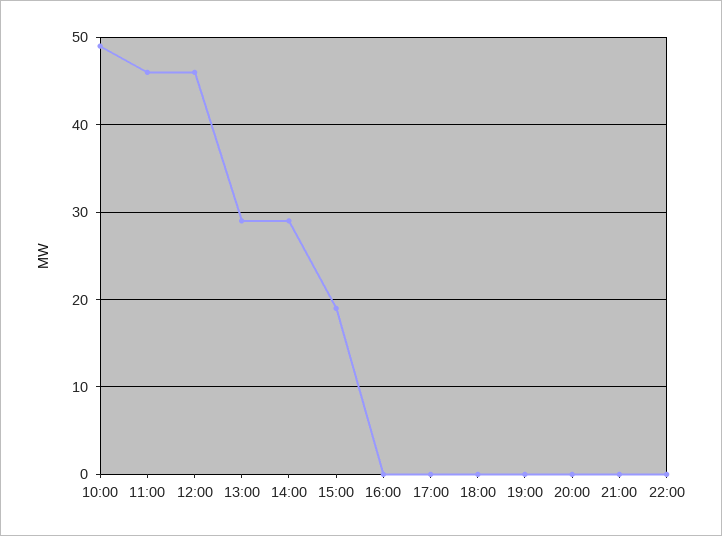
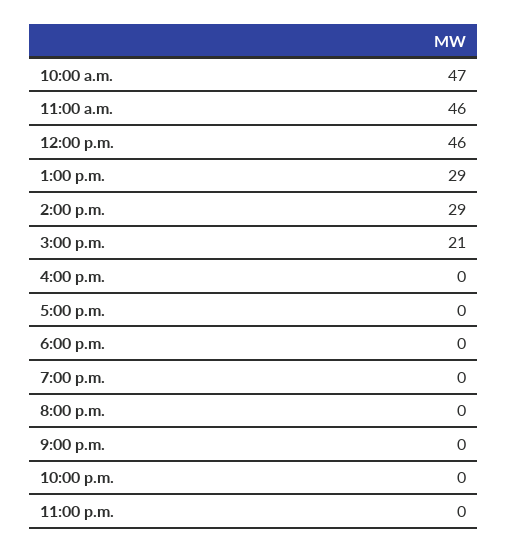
10:00: 49 -> 47
15:00: 19 -> 21
11:00 p.m.: none -> 0

